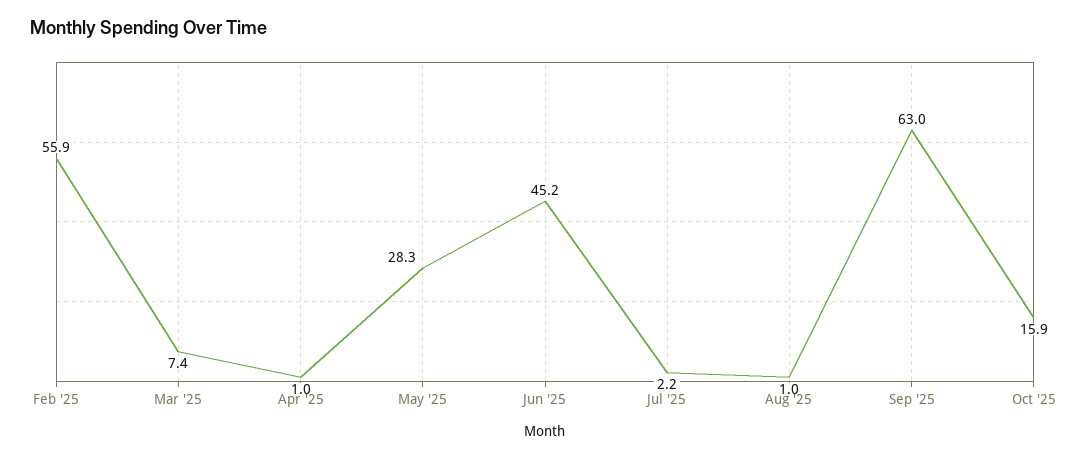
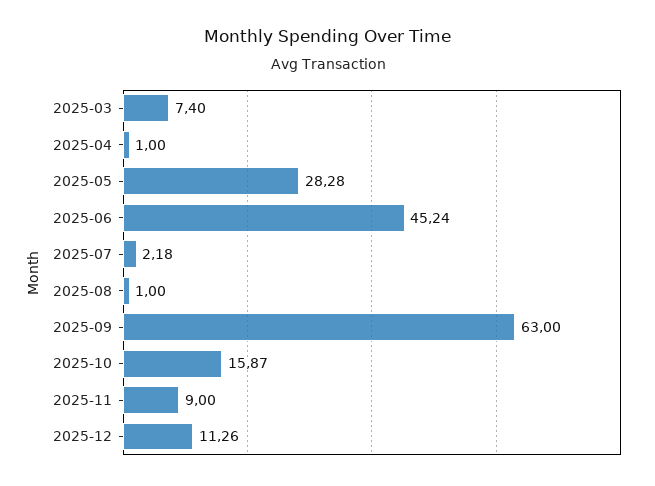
Feb '25: 55.9 -> none
2025-11: none -> 9
2025-12: none -> 11.26

